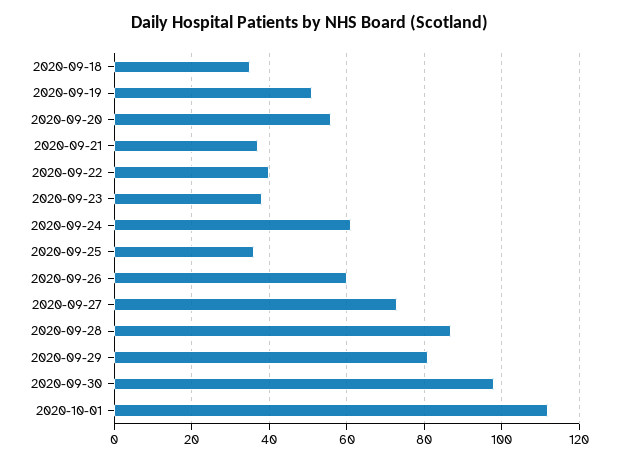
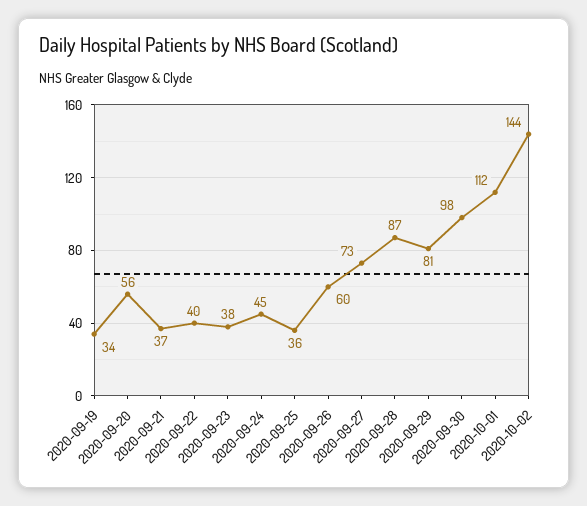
2020-09-18: 35 -> none
2020-09-19: 50 -> 34
2020-09-24: 60 -> 45
2020-10-02: none -> 144

